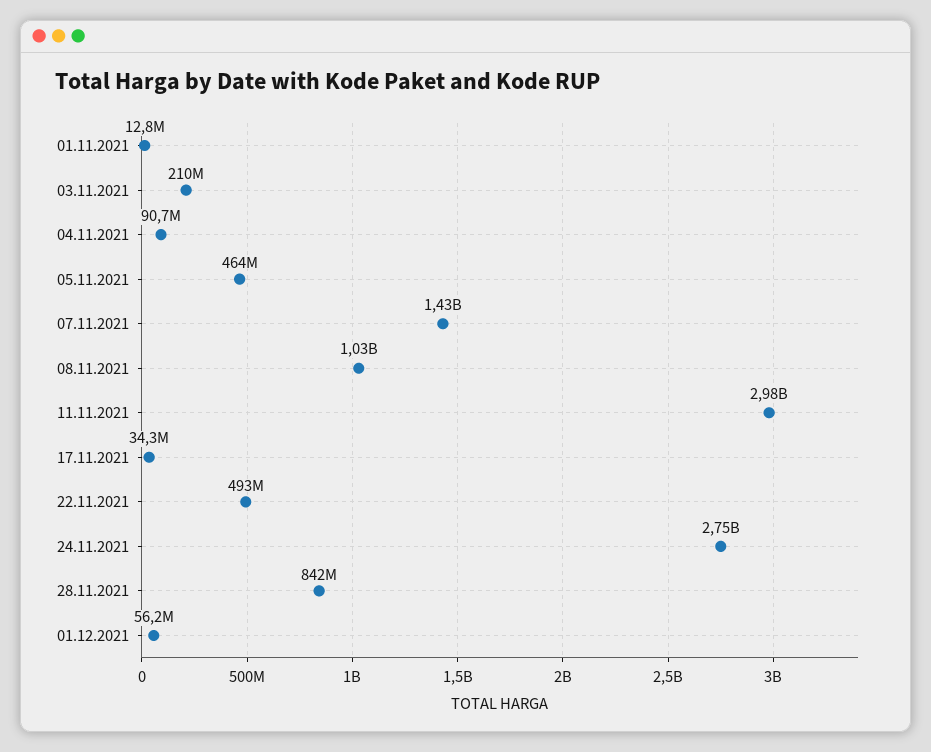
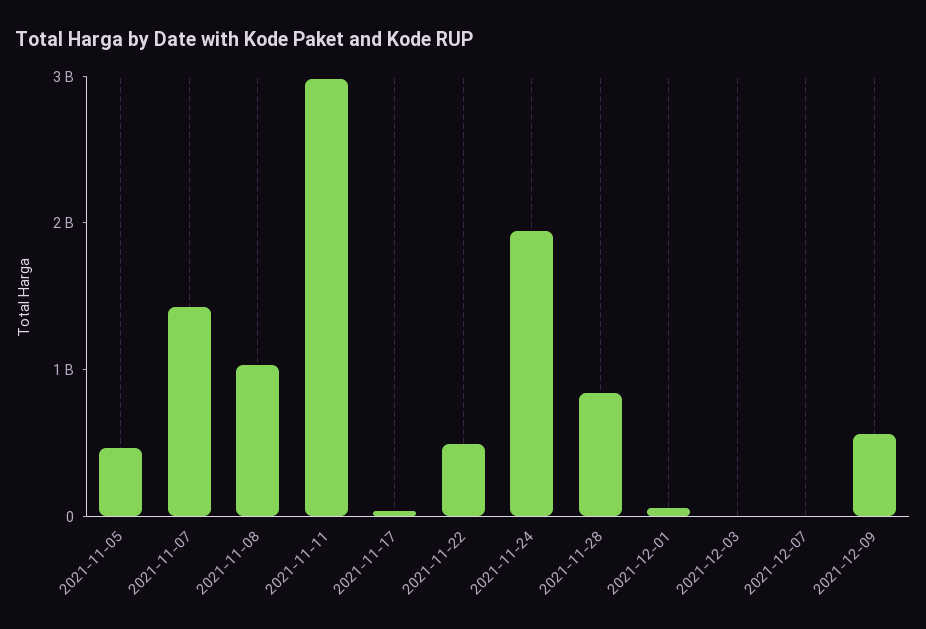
01.11.2021: 12800000 -> none
03.11.2021: 210000000 -> none
04.11.2021: 90700000 -> none
24.11.2021: 2750000000 -> 2000000000
2021-12-03: none -> 0
2021-12-07: none -> 0
2021-12-09: none -> 600000000

